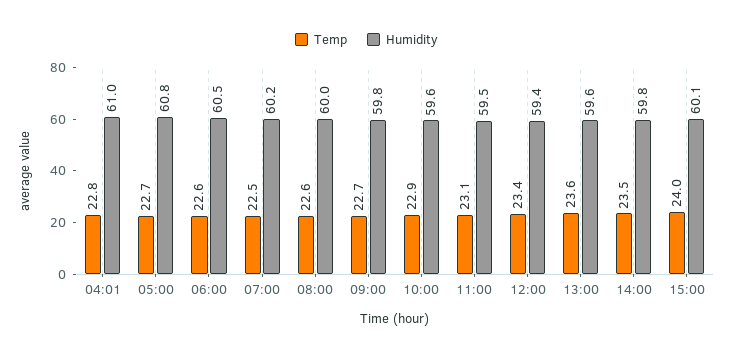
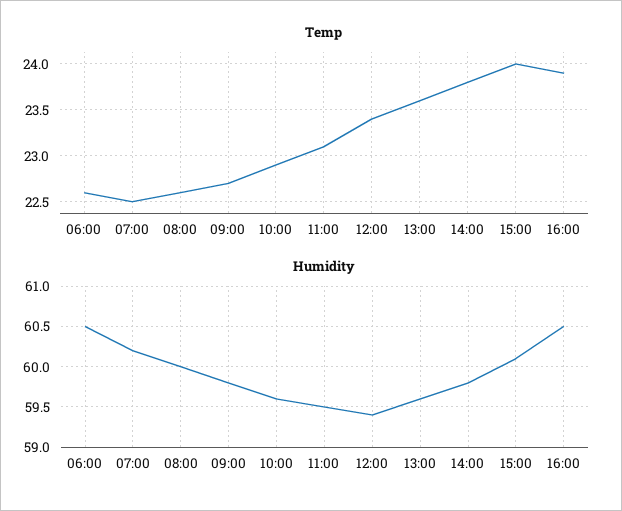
Temp, 04:01: 22.8 -> none
Humidity, 04:01: 61 -> none
Temp, 05:00: 22.7 -> none
Humidity, 05:00: 60.8 -> none
Temp, 14:00: 23.5 -> 23.8
Temp, 16:00: none -> 23.9
Humidity, 16:00: none -> 60.5

